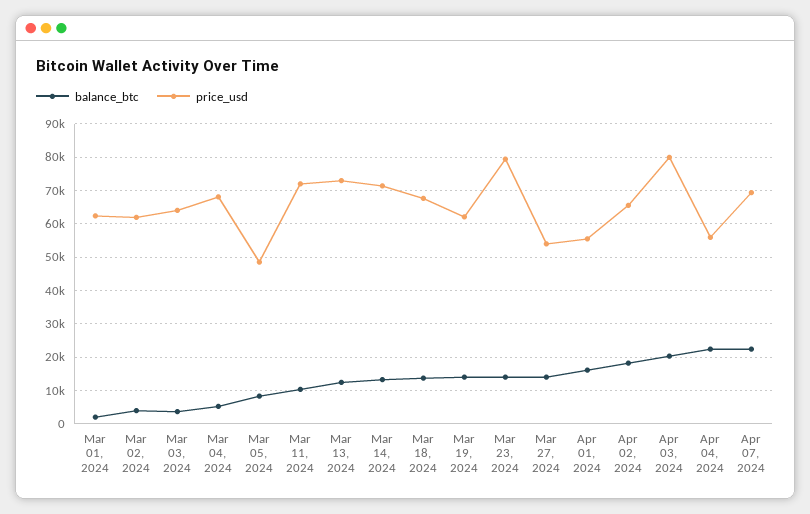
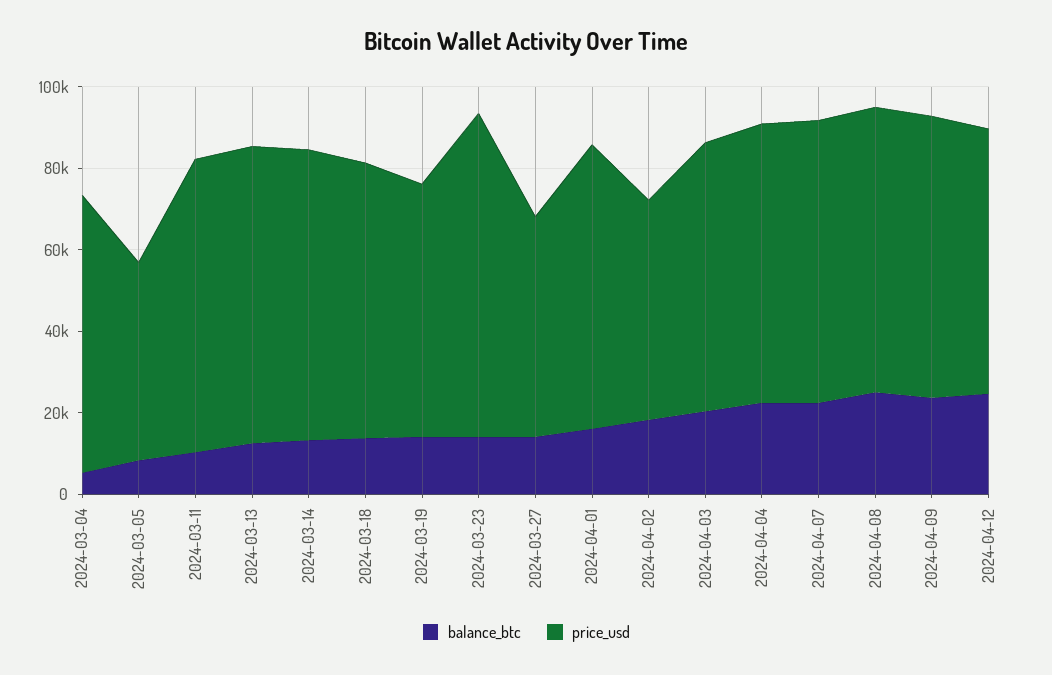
balance_btc, Mar 01, 2024: 2000 -> none
price_usd, Mar 01, 2024: 62000 -> none
balance_btc, Mar 02, 2024: 4000 -> none
price_usd, Mar 02, 2024: 62000 -> none
balance_btc, Mar 03, 2024: 4000 -> none
price_usd, Mar 03, 2024: 64000 -> none
price_usd, Apr 01, 2024: 56000 -> 70000
price_usd, Apr 02, 2024: 66000 -> 55000
price_usd, Apr 03, 2024: 80000 -> 65000
price_usd, Apr 04, 2024: 56000 -> 70000
balance_btc, 2024-04-08: none -> 25000
price_usd, 2024-04-08: none -> 70000
balance_btc, 2024-04-09: none -> 25000
price_usd, 2024-04-09: none -> 70000
balance_btc, 2024-04-12: none -> 25000
price_usd, 2024-04-12: none -> 65000

